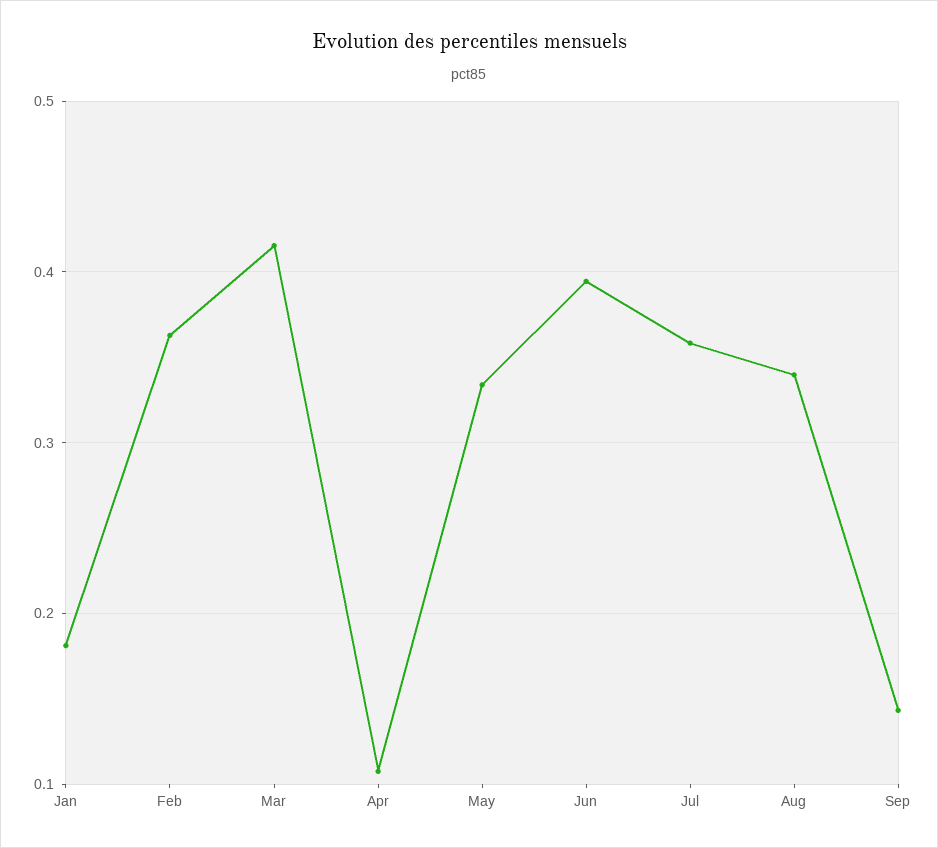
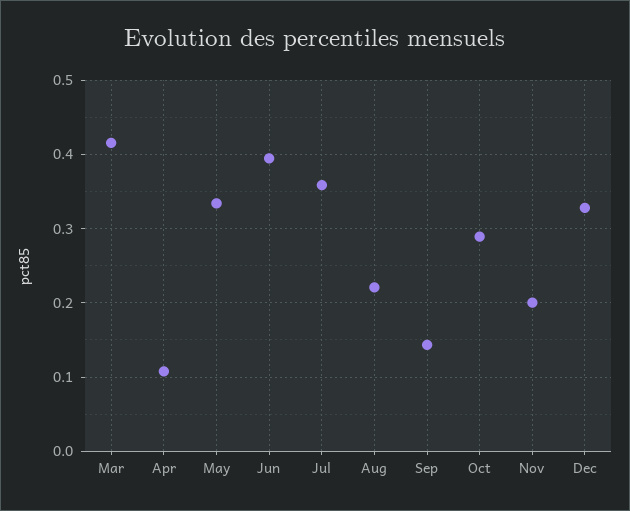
Jan: 0.18 -> none
Feb: 0.36 -> none
Aug: 0.34 -> 0.22
Oct: none -> 0.29
Nov: none -> 0.2
Dec: none -> 0.33

